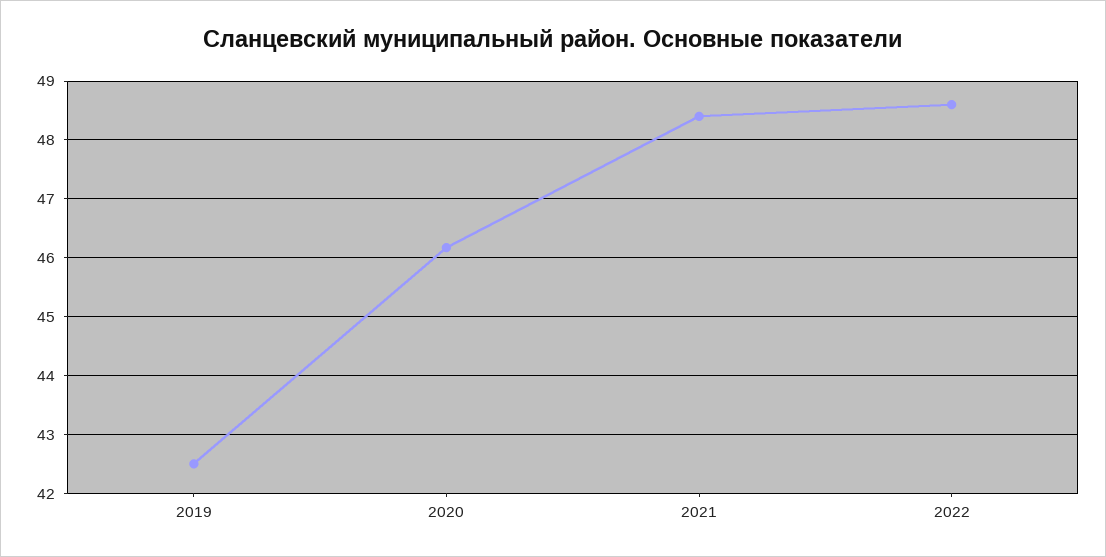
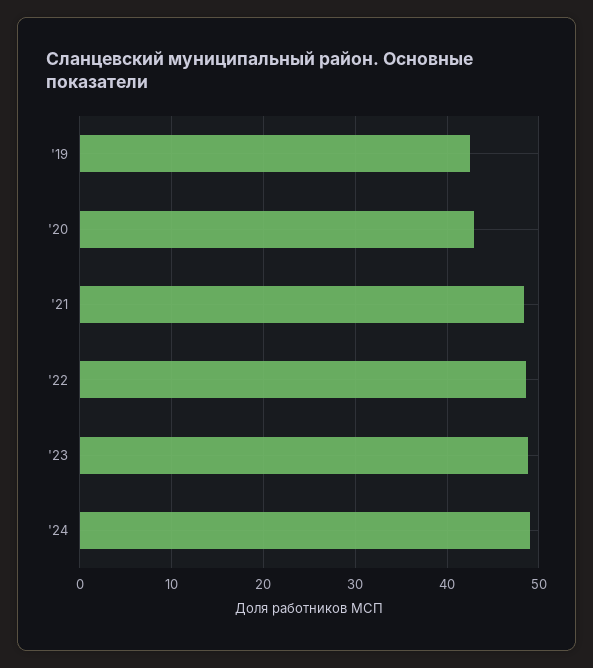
2020: 46.2 -> 43
'23: none -> 49
'24: none -> 49

